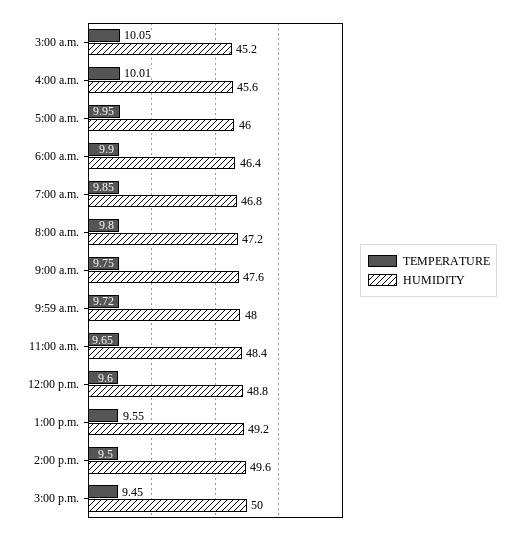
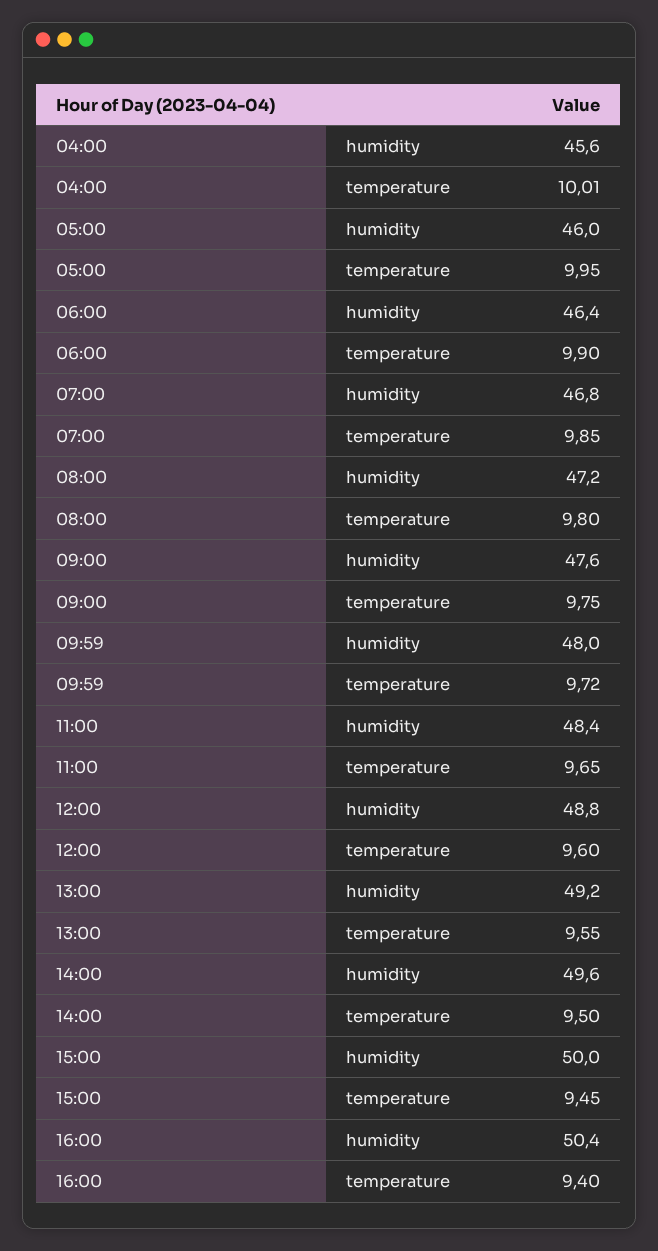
TEMPERATURE, 3:00 a.m.: 10.05 -> none
HUMIDITY, 3:00 a.m.: 45.2 -> none
HUMIDITY, 16:00: none -> 50.4
TEMPERATURE, 16:00: none -> 9.4

